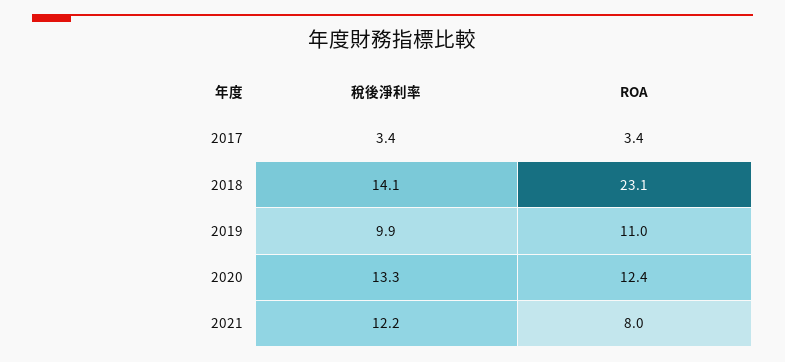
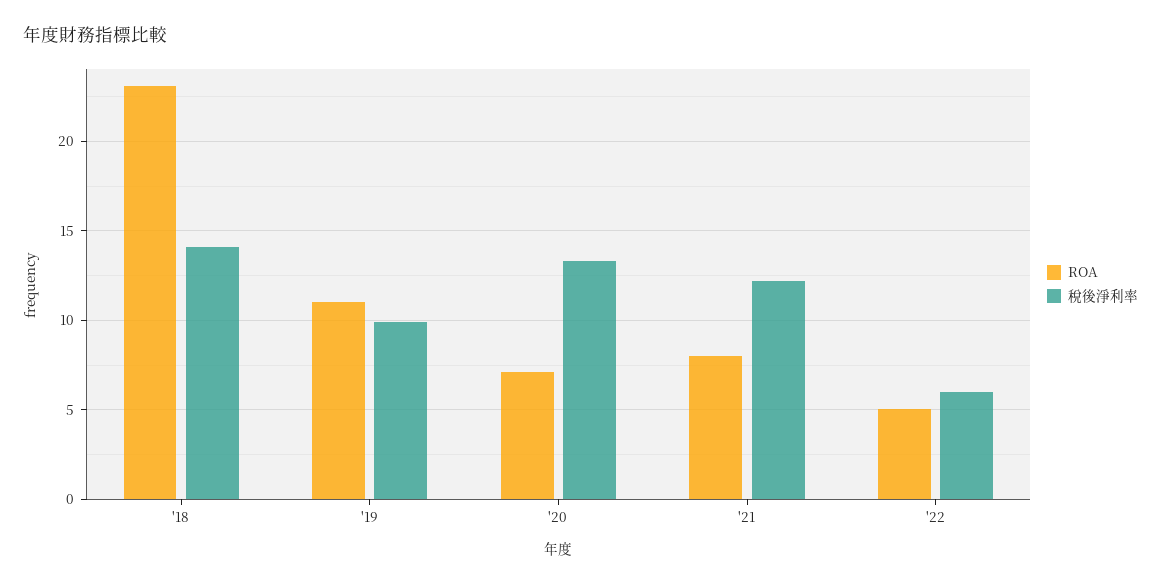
稅後淨利率, 2017: 3.4 -> none
ROA, 2017: 3.4 -> none
ROA, 2020: 12.4 -> 7
ROA, '22: none -> 5
稅後淨利率, '22: none -> 6

